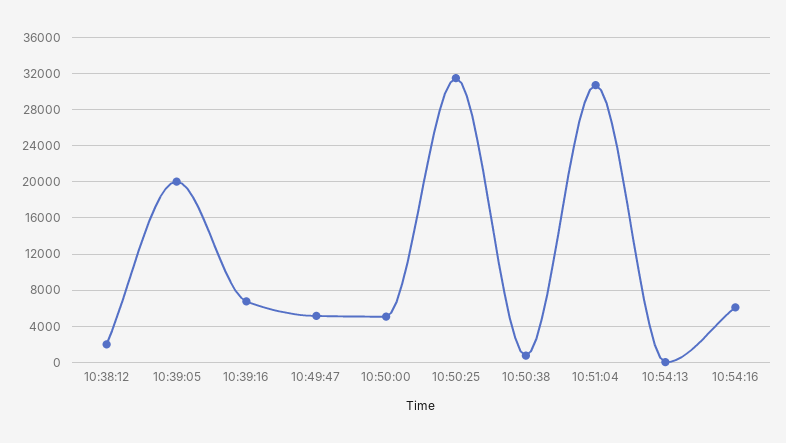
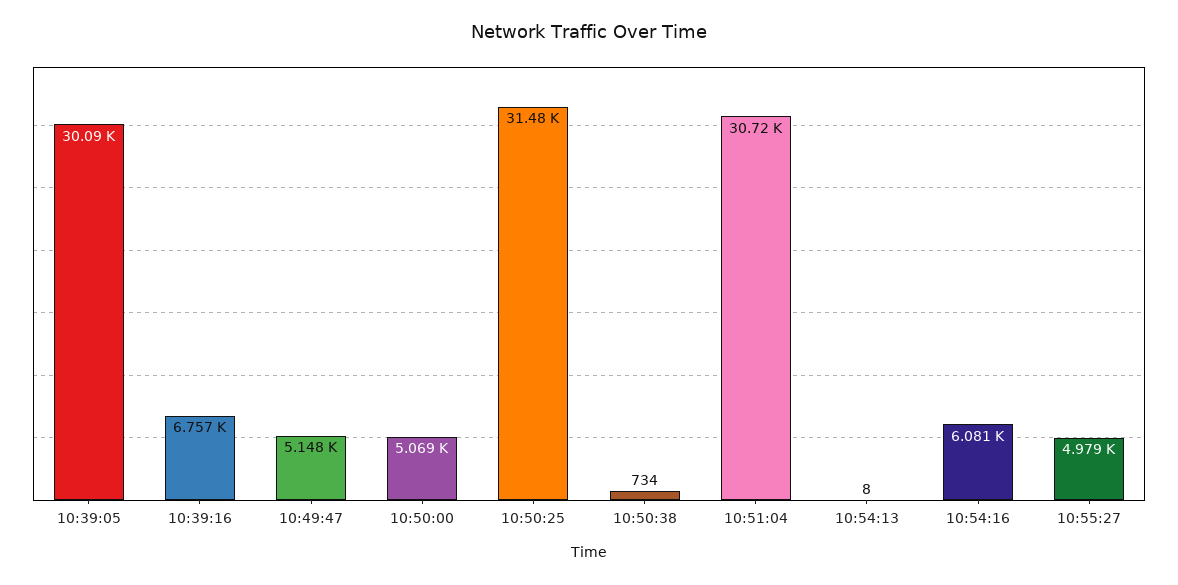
10:38:12: 2000 -> none
10:39:05: 20000 -> 30090
10:55:27: none -> 4979

